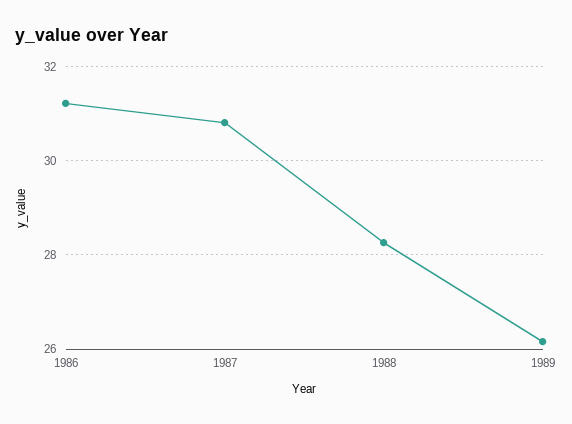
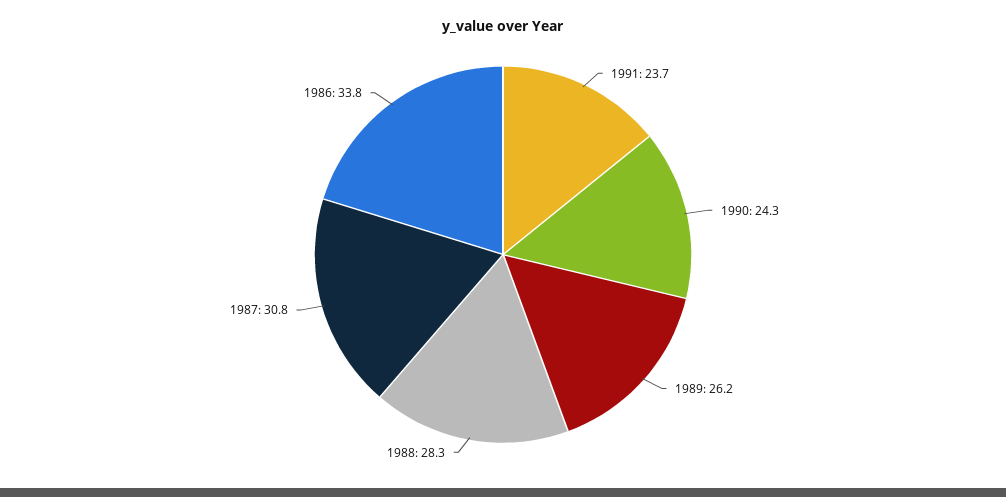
1986: 31.2 -> 33.8
1991: none -> 23.7
1990: none -> 24.3

